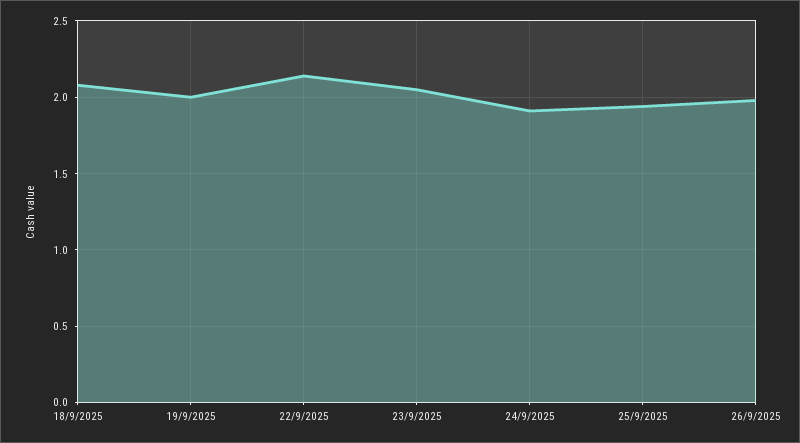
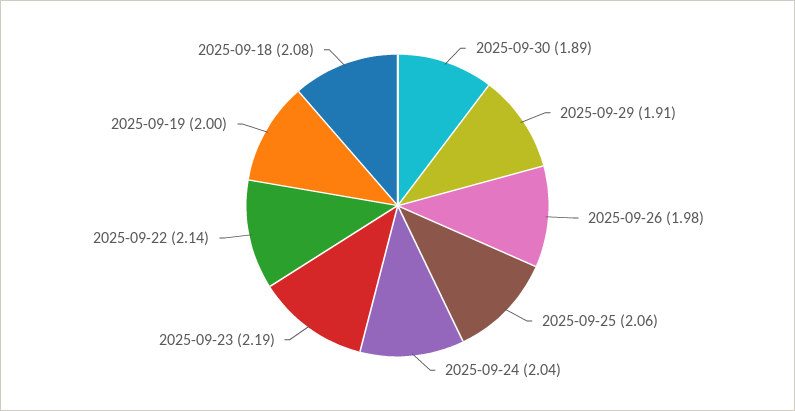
23/9/2025: 2.05 -> 2.19
24/9/2025: 1.9 -> 2.04
25/9/2025: 1.95 -> 2.06
2025-09-30: none -> 1.89
2025-09-29: none -> 1.91

